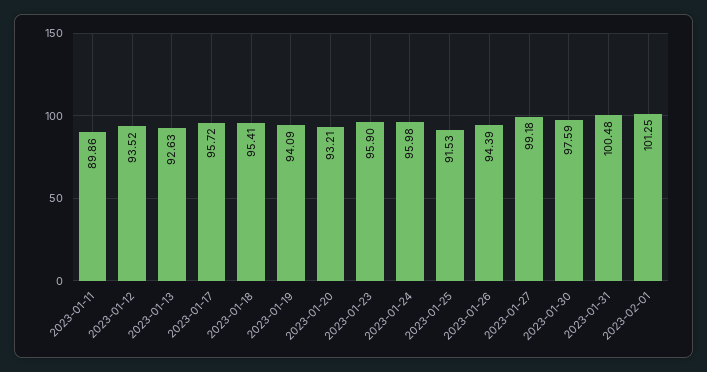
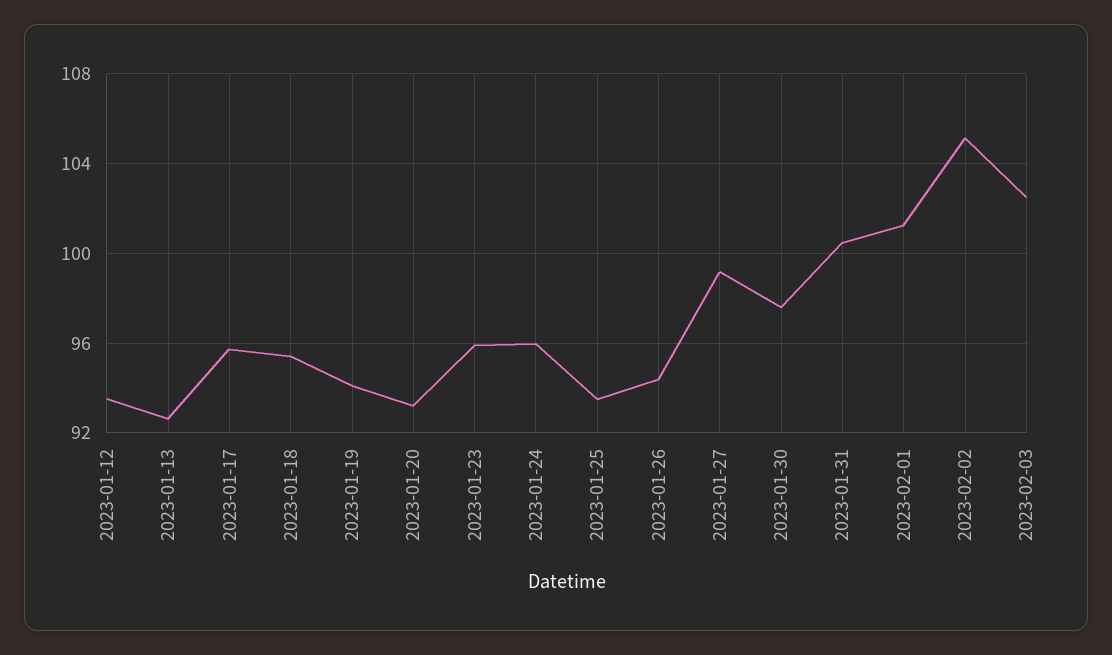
2023-01-11: 89.86 -> none
2023-01-25: 91.53 -> 93.5
2023-02-02: none -> 105
2023-02-03: none -> 102.5

